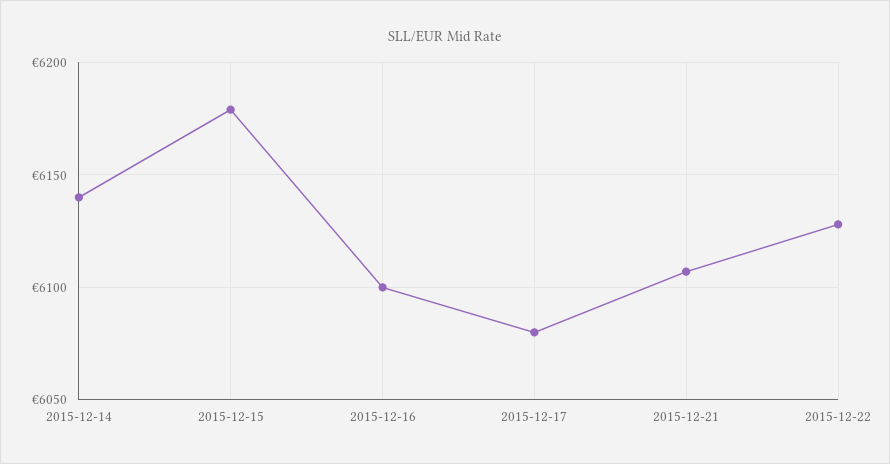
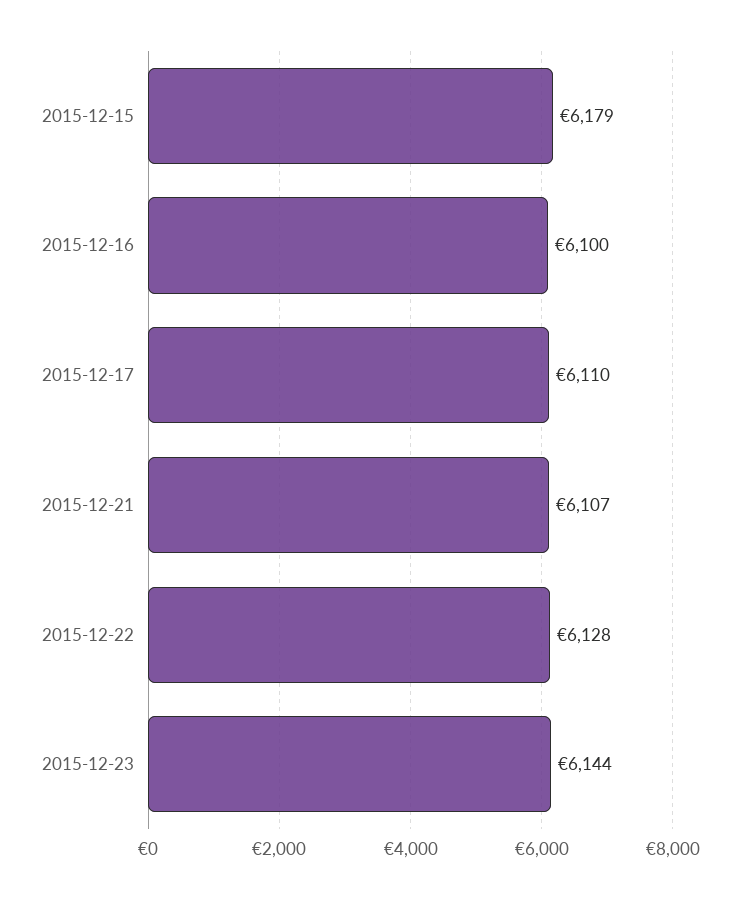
2015-12-14: 6140 -> none
2015-12-17: 6080 -> 6110
2015-12-23: none -> 6144

